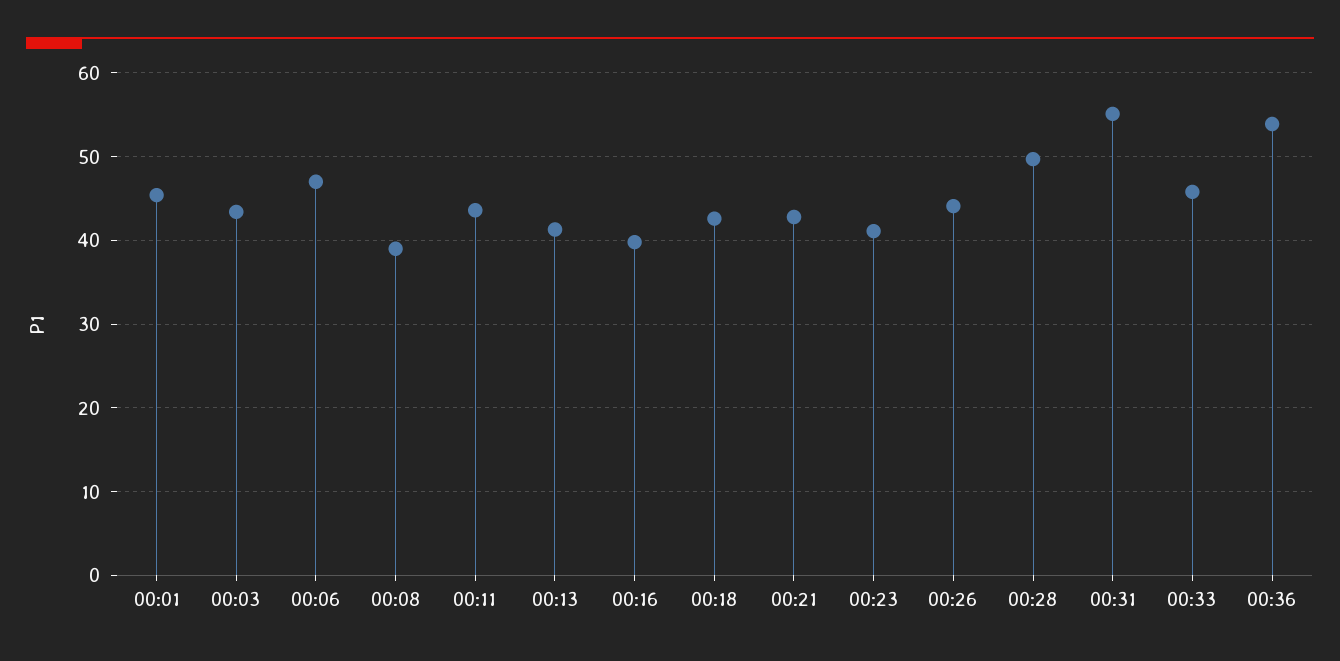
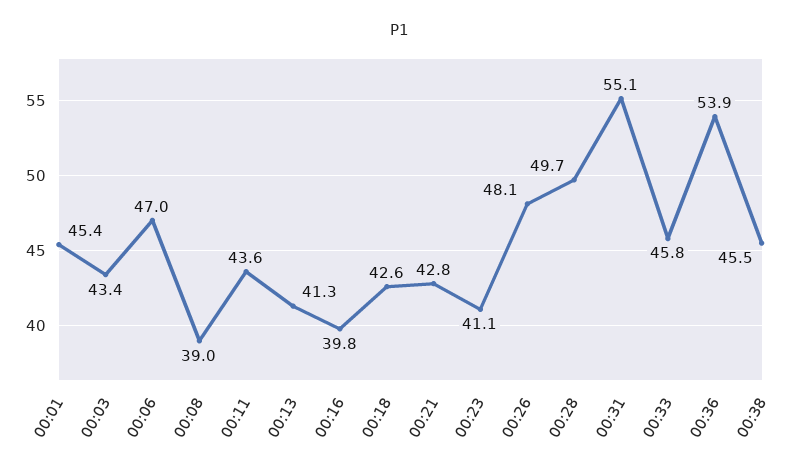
00:26: 44 -> 48.1
00:38: none -> 45.5

